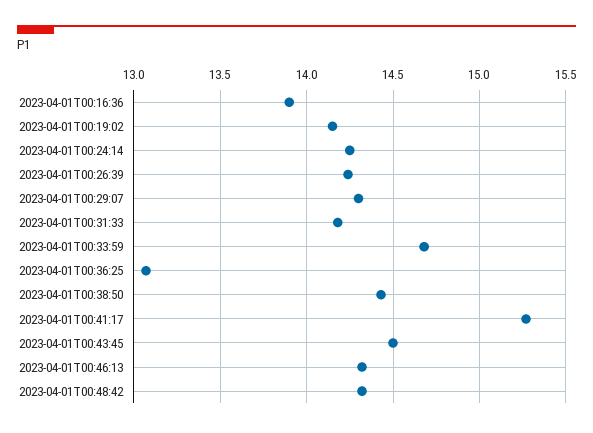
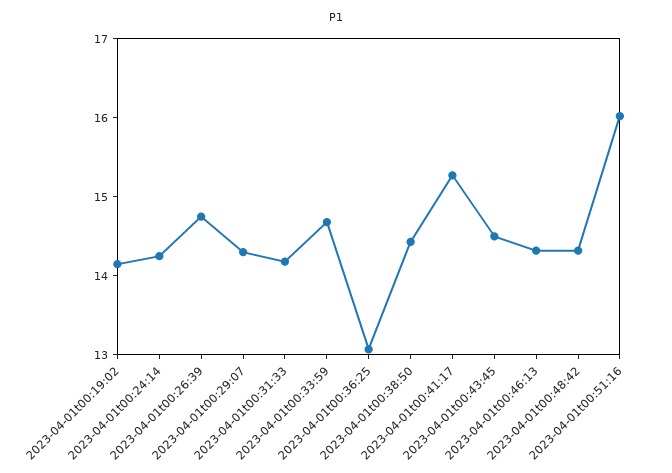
2023-04-01T00:16:36: 13.9 -> none
2023-04-01T00:26:39: 14.25 -> 14.8
2023-04-01t00:51:16: none -> 16

